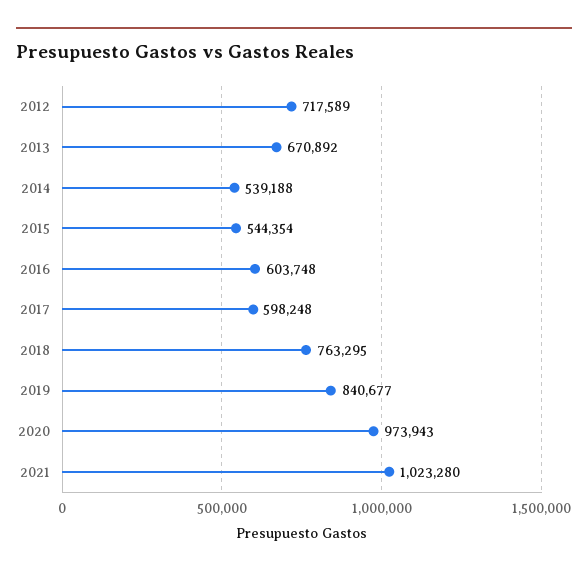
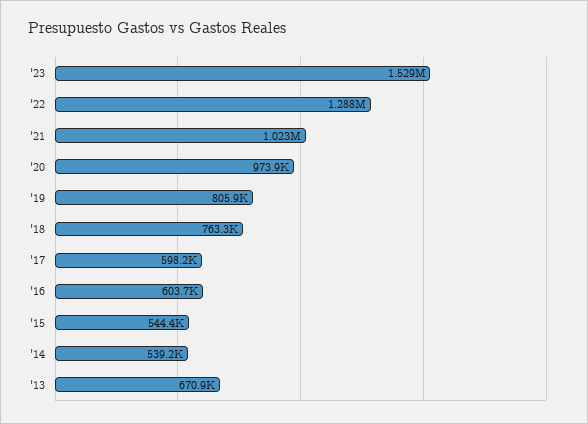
2012: 717589 -> none
2019: 840677 -> 805900
'23: none -> 1529000
'22: none -> 1288000

